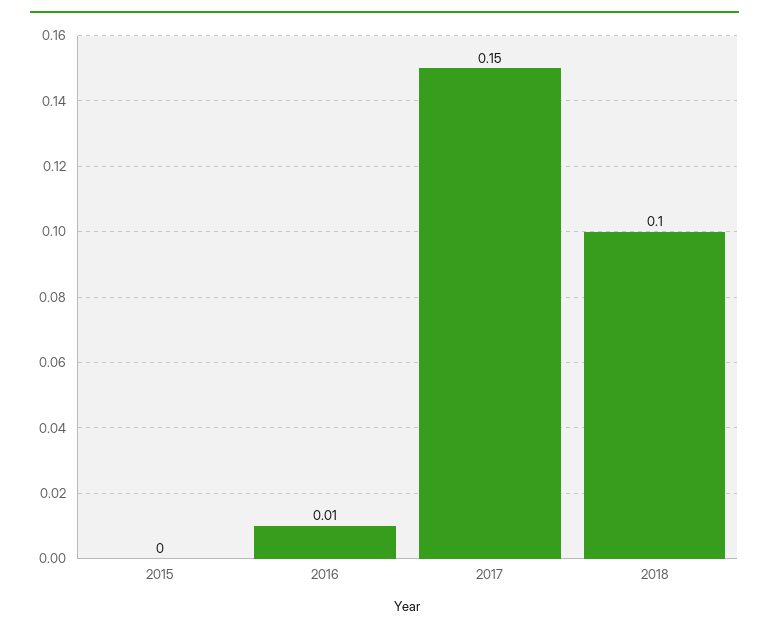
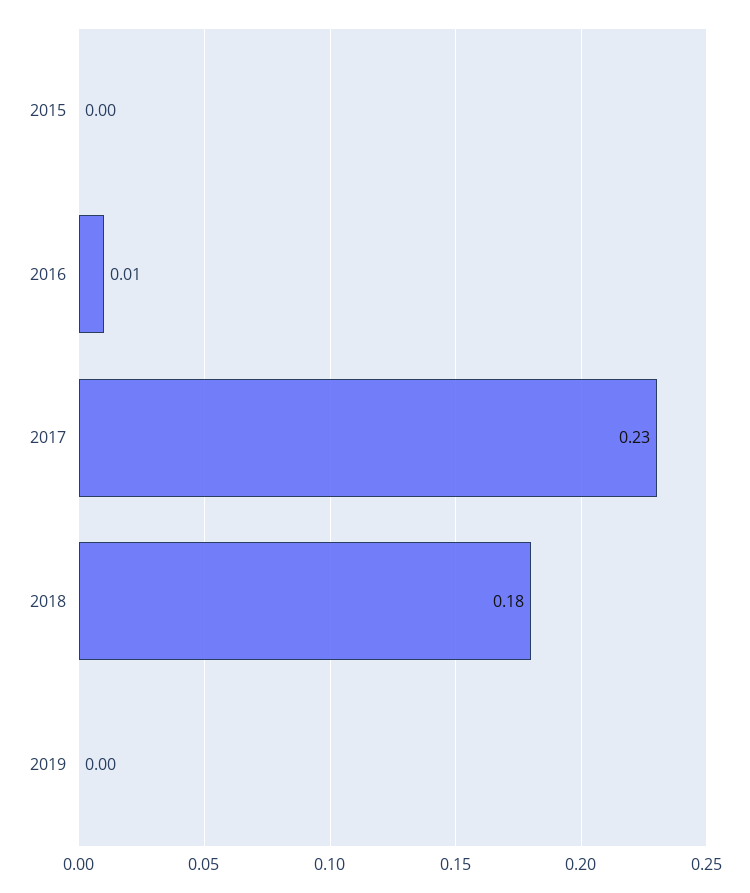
2017: 0.15 -> 0.23
2018: 0.1 -> 0.18
2019: none -> 0

